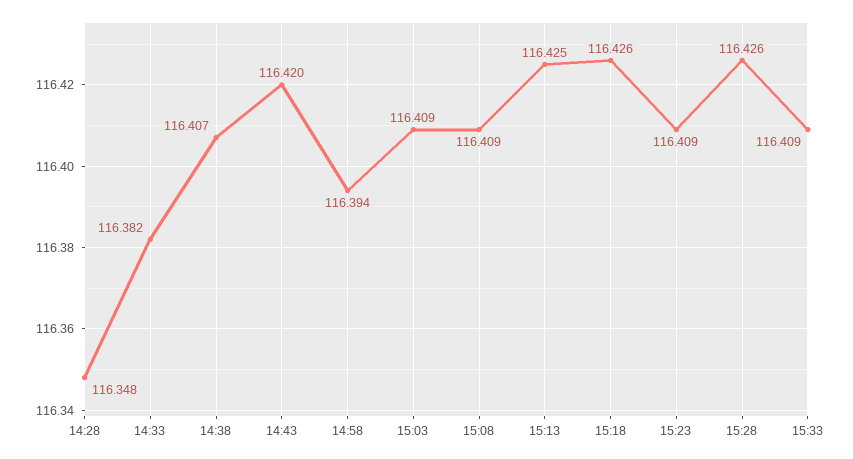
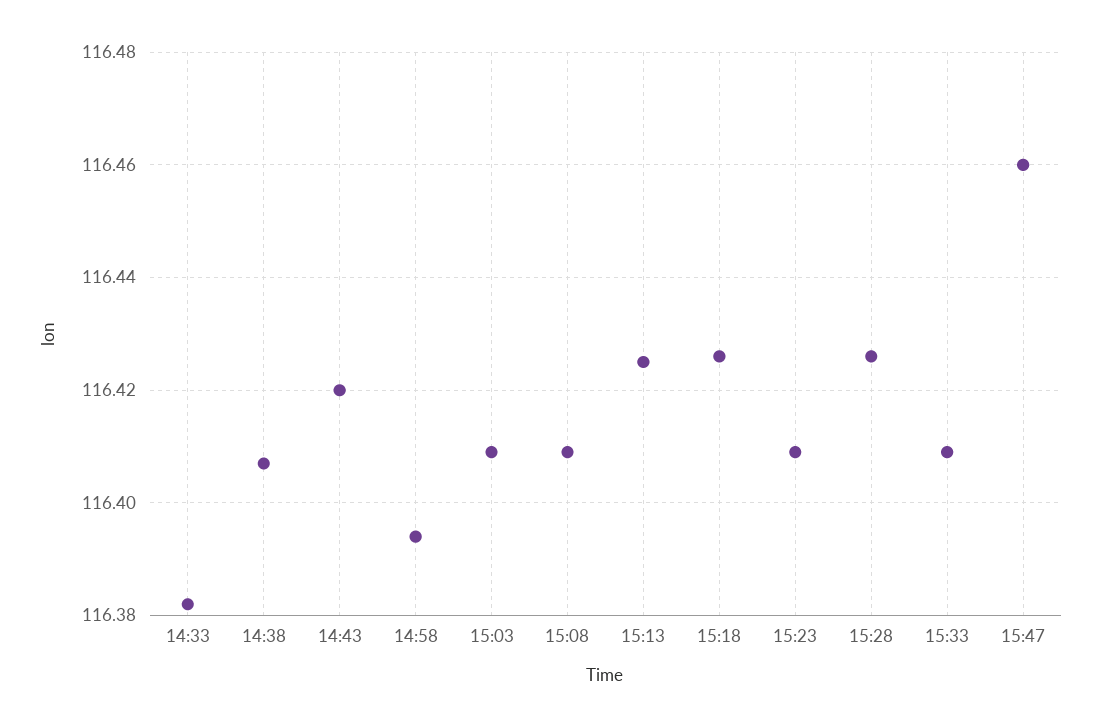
14:28: 116.348 -> none
15:47: none -> 116.46

